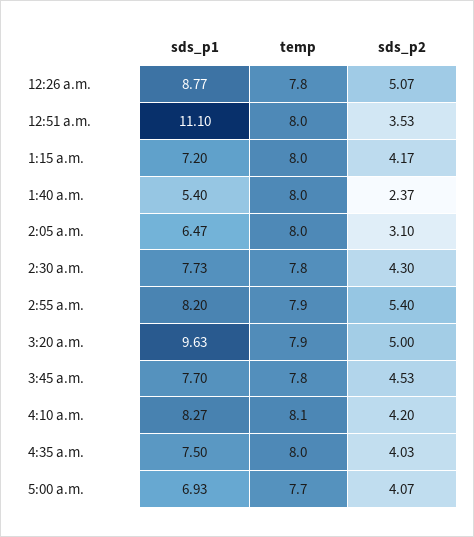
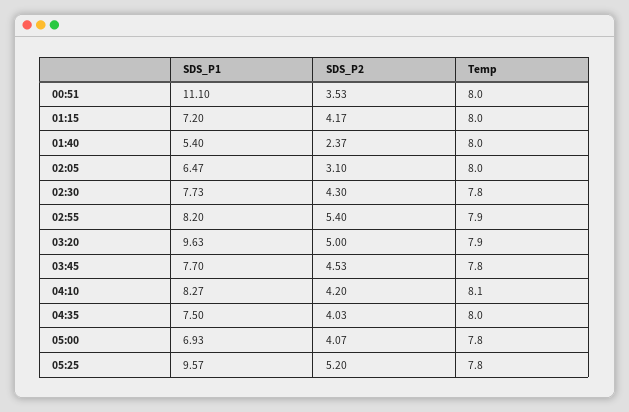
sds_p1, 12:26 a.m.: 8.77 -> none
temp, 12:26 a.m.: 7.8 -> none
sds_p2, 12:26 a.m.: 5.07 -> none
temp, 5:00 a.m.: 7.7 -> 7.8
sds_p1, 05:25: none -> 9.57
sds_p2, 05:25: none -> 5.2
temp, 05:25: none -> 7.8

